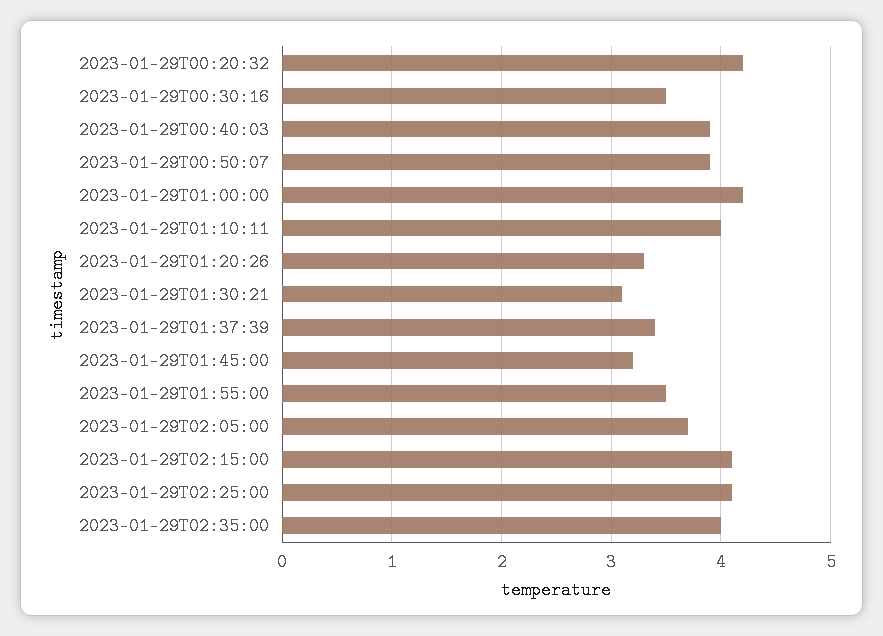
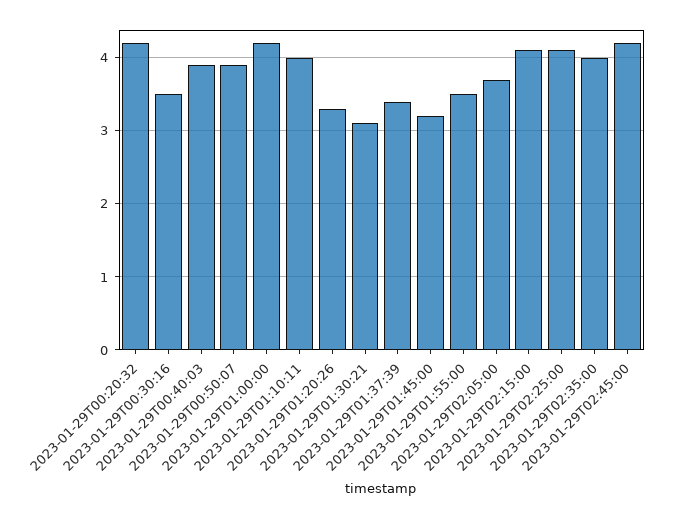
2023-01-29T02:45:00: none -> 4.2

